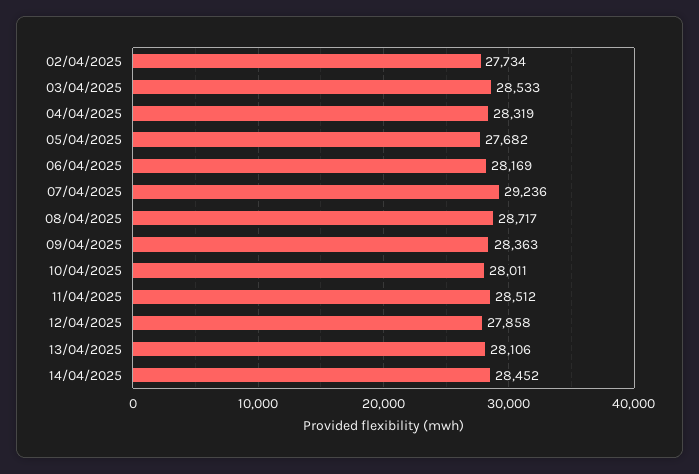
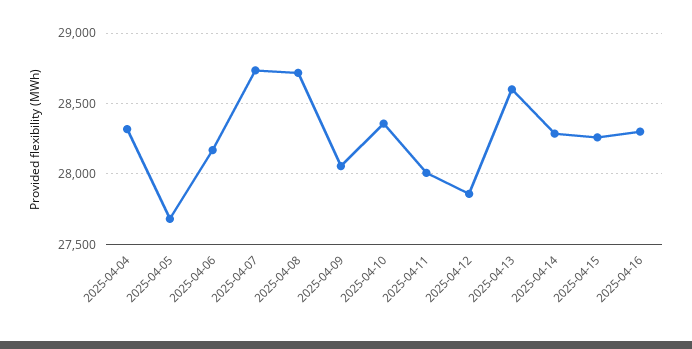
02/04/2025: 27734 -> none
03/04/2025: 28533 -> none
07/04/2025: 29236 -> 28750
09/04/2025: 28363 -> 28050
10/04/2025: 28011 -> 28350
11/04/2025: 28512 -> 28000
13/04/2025: 28106 -> 28600
14/04/2025: 28452 -> 28300
2025-04-15: none -> 28250
2025-04-16: none -> 28300

